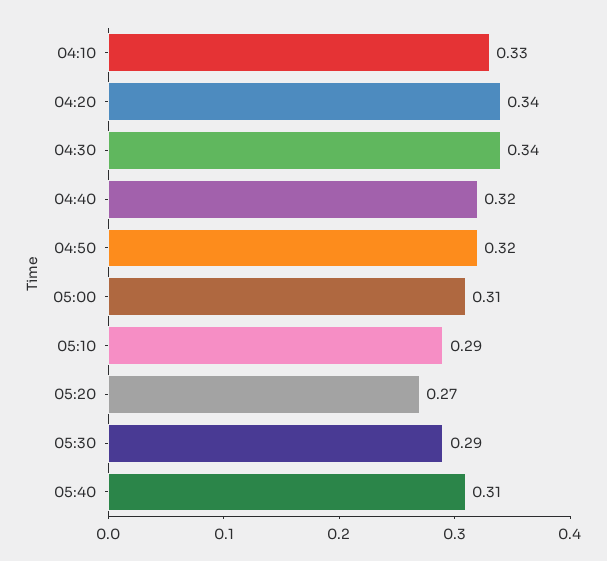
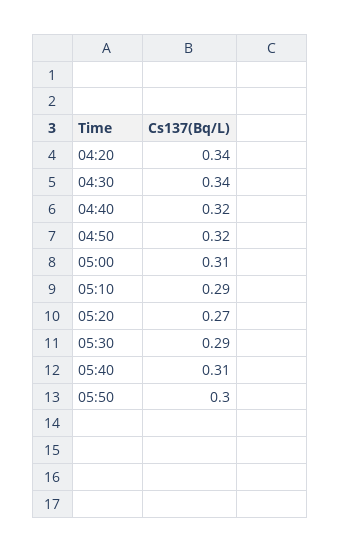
04:10: 0.33 -> none
05:50: none -> 0.3

